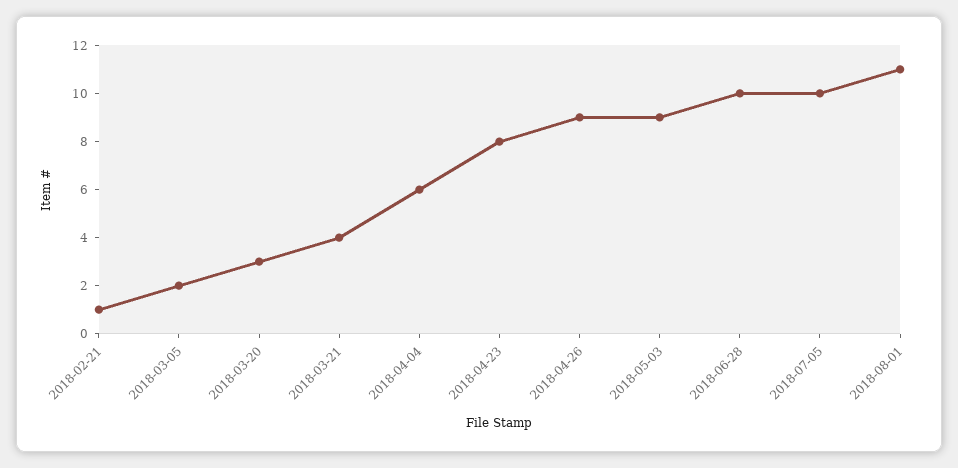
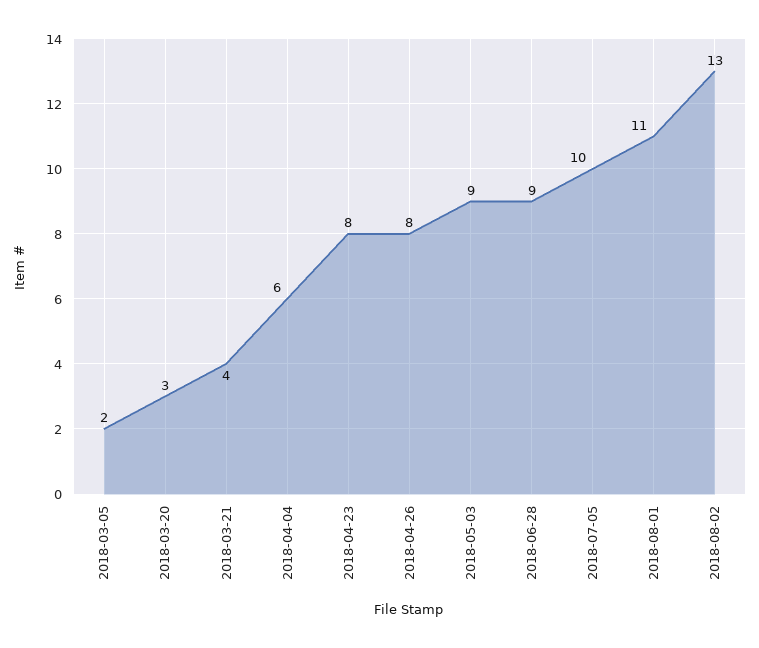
2018-02-21: 1 -> none
2018-04-26: 9 -> 8
2018-06-28: 10 -> 9
2018-08-02: none -> 13

